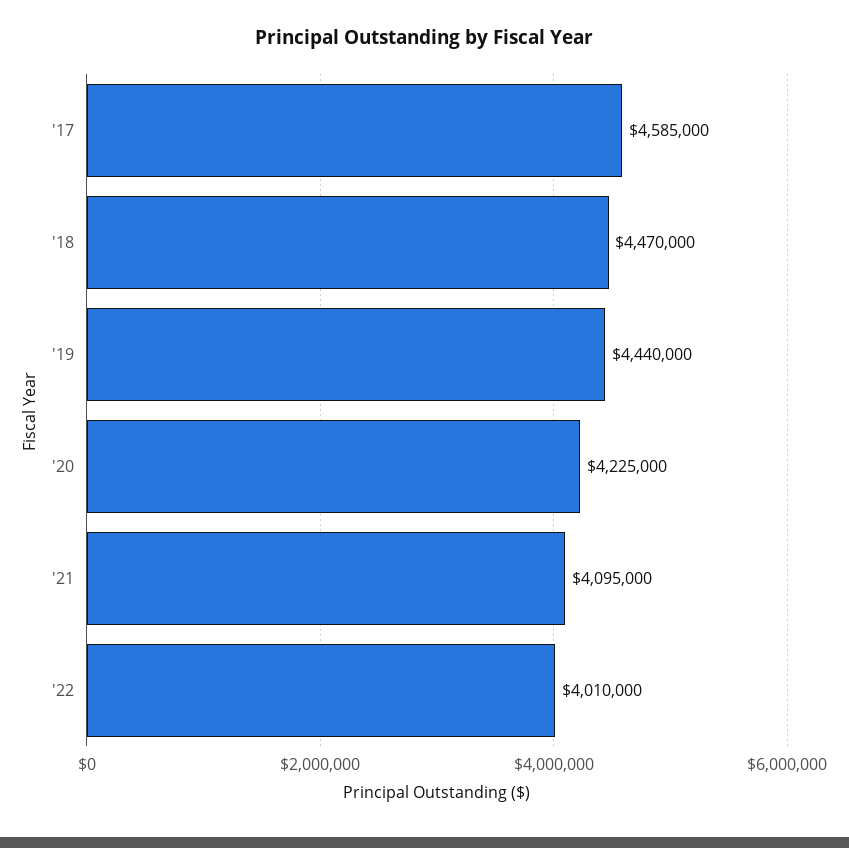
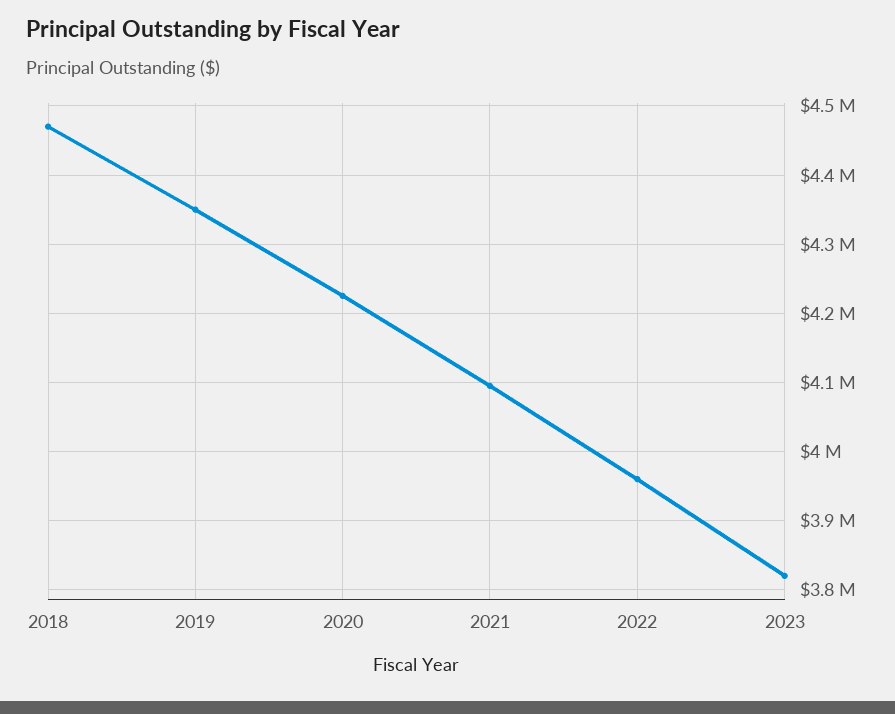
'17: 4585000 -> none
'19: 4440000 -> 4350000
'22: 4010000 -> 3960000
2023: none -> 3820000

